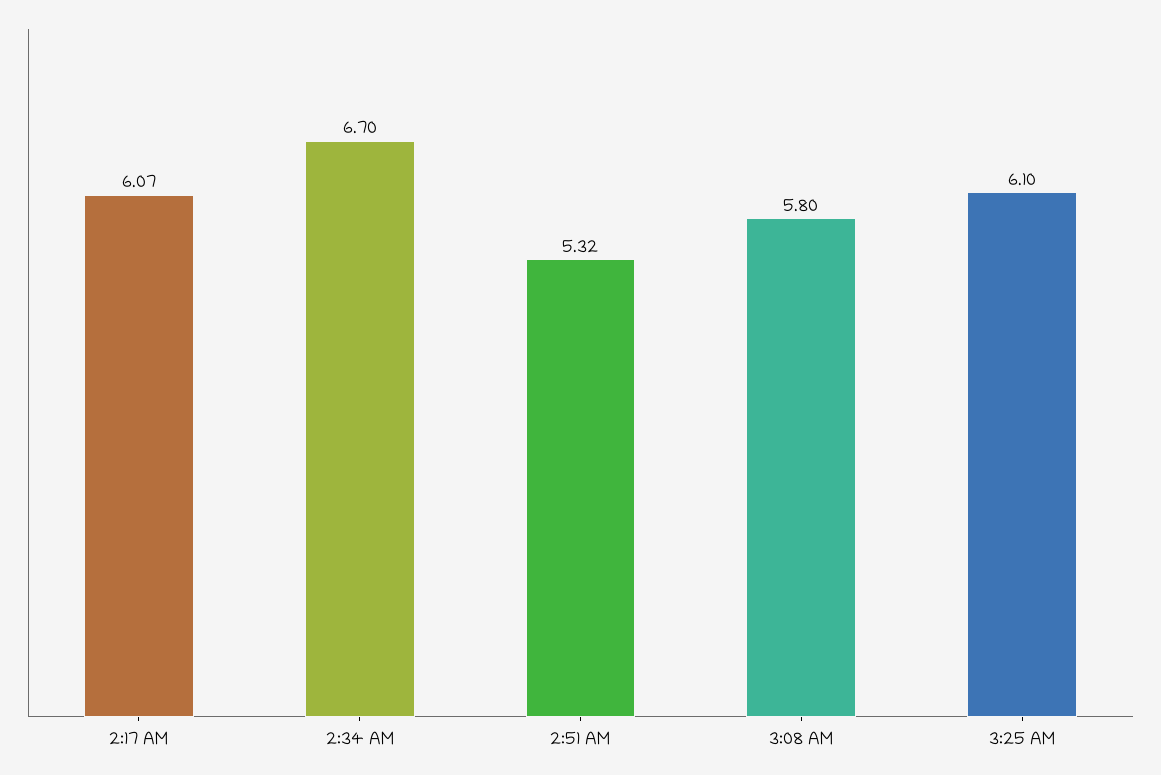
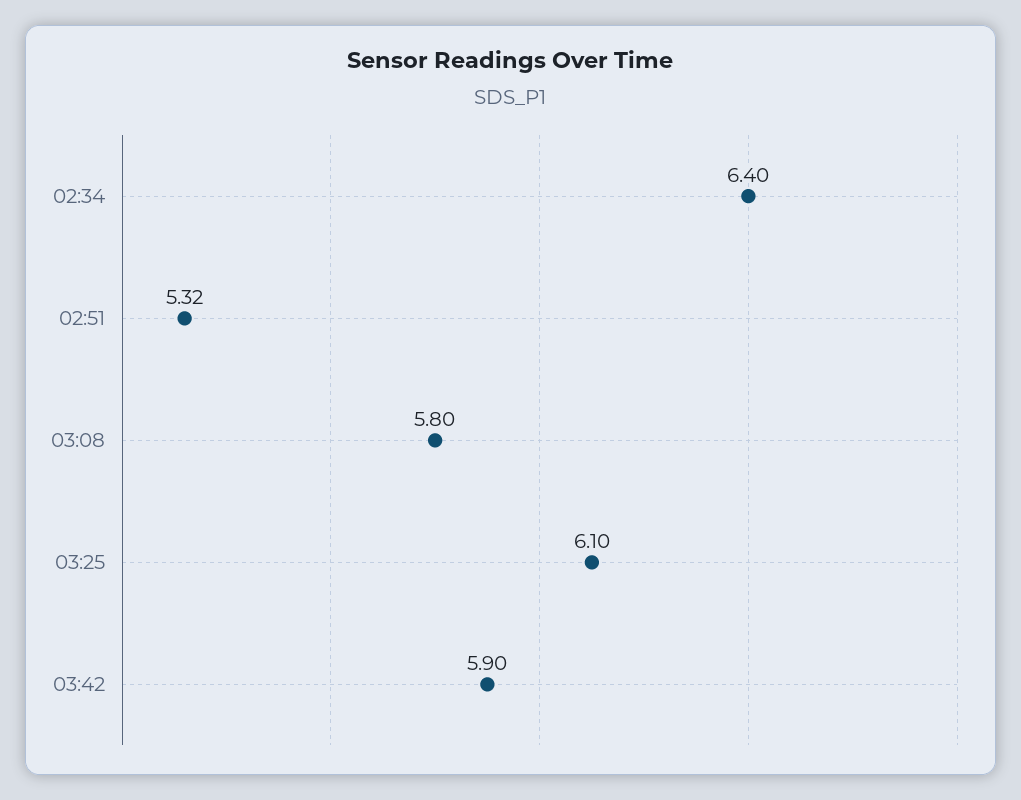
2:17 AM: 6.07 -> none
2:34 AM: 6.7 -> 6.4
03:42: none -> 5.9

